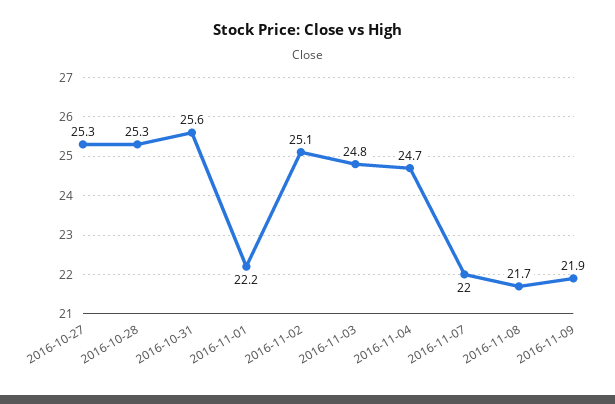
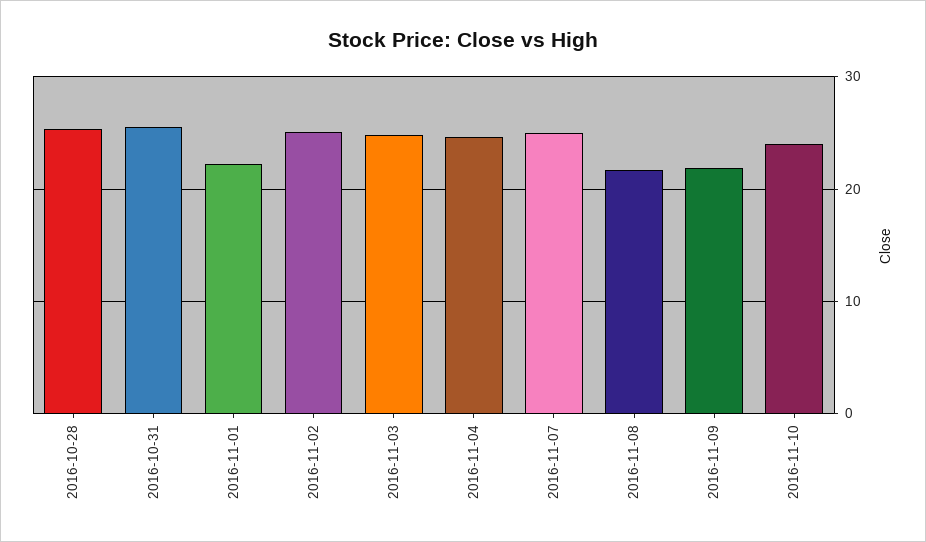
2016-10-27: 25.3 -> none
2016-11-07: 22 -> 25
2016-11-10: none -> 24

